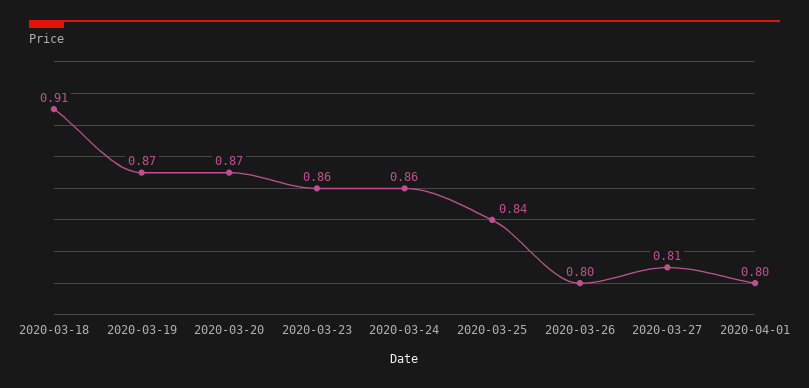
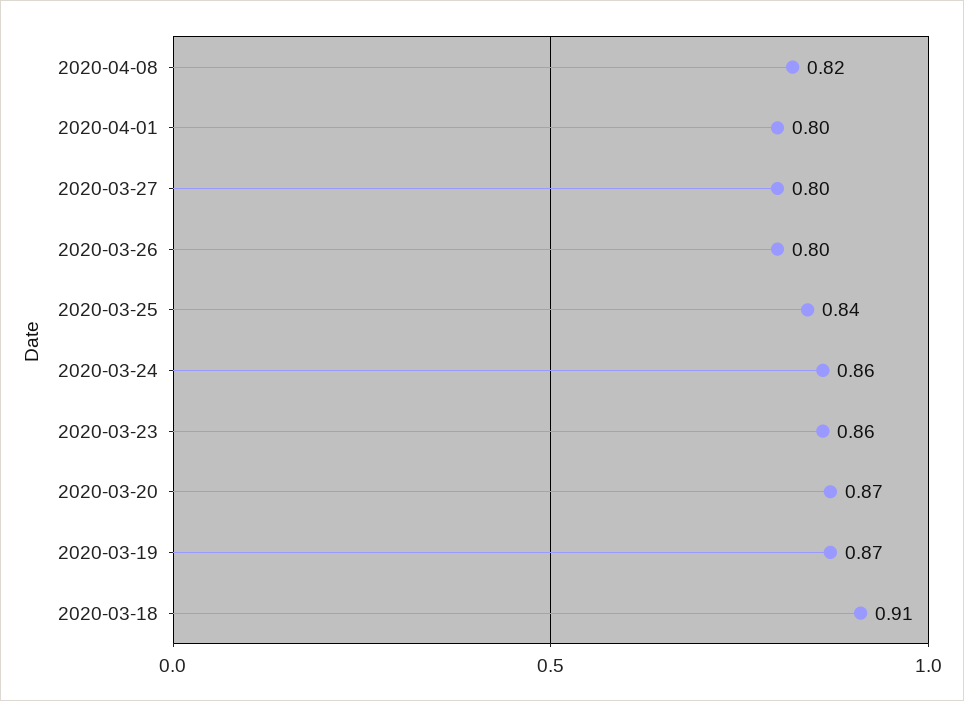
2020-03-27: 0.81 -> 0.8
2020-04-08: none -> 0.82

